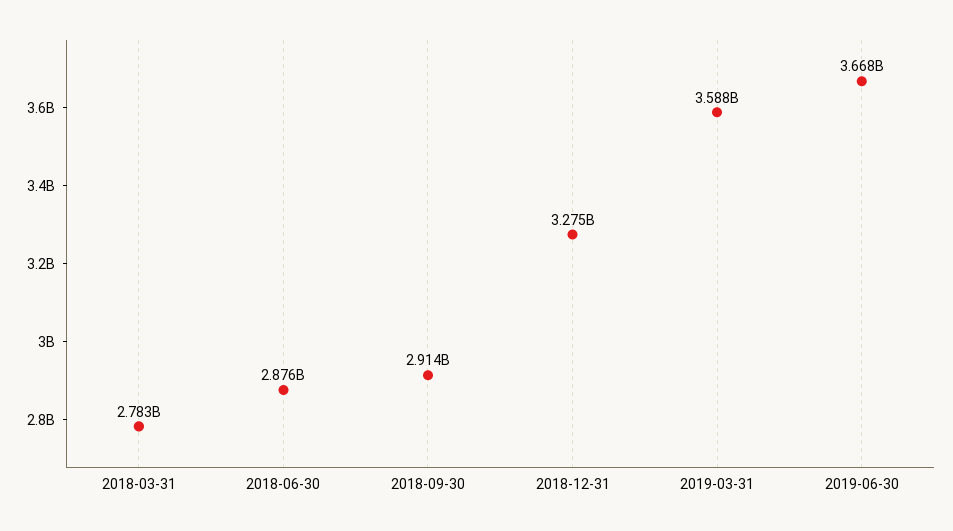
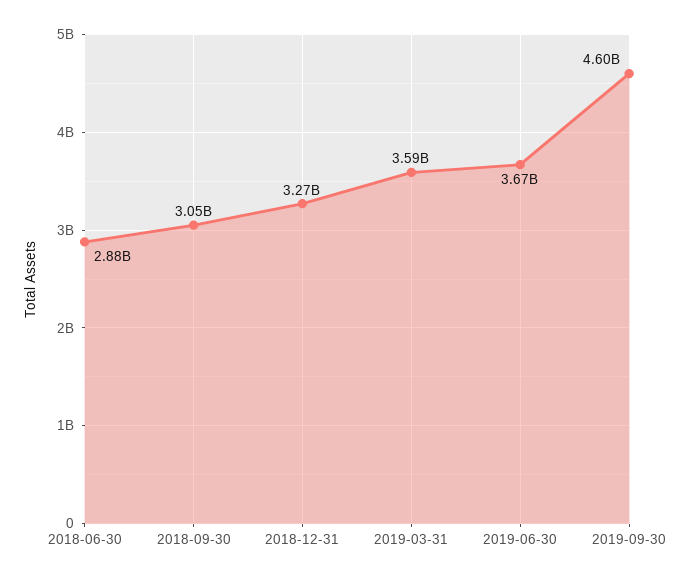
2018-03-31: 2783000000 -> none
2018-09-30: 2914000000 -> 3050000000
2019-09-30: none -> 4600000000

